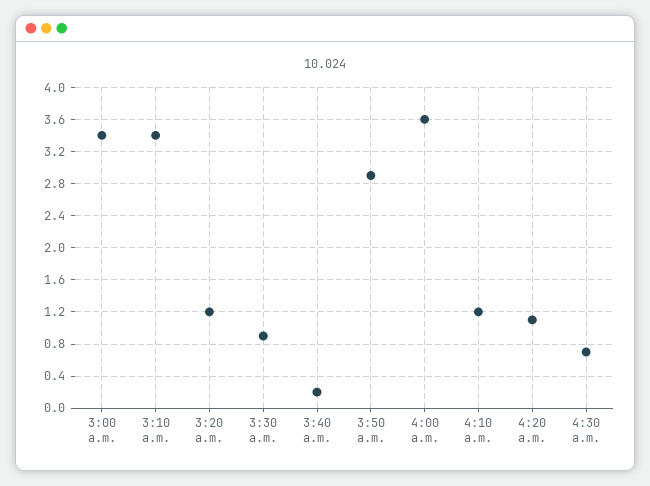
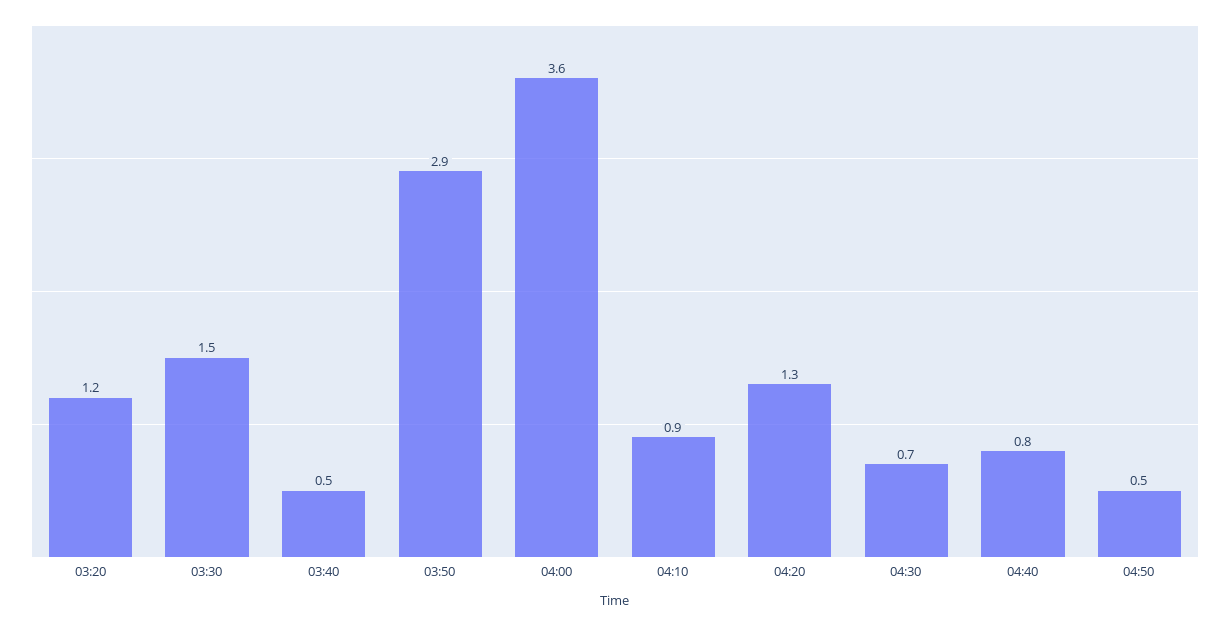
3:00 a.m.: 3.4 -> none
3:10 a.m.: 3.4 -> none
3:30 a.m.: 0.9 -> 1.5
3:40 a.m.: 0.2 -> 0.5
4:10 a.m.: 1.2 -> 0.9
4:20 a.m.: 1.1 -> 1.3
04:40: none -> 0.8
04:50: none -> 0.5

